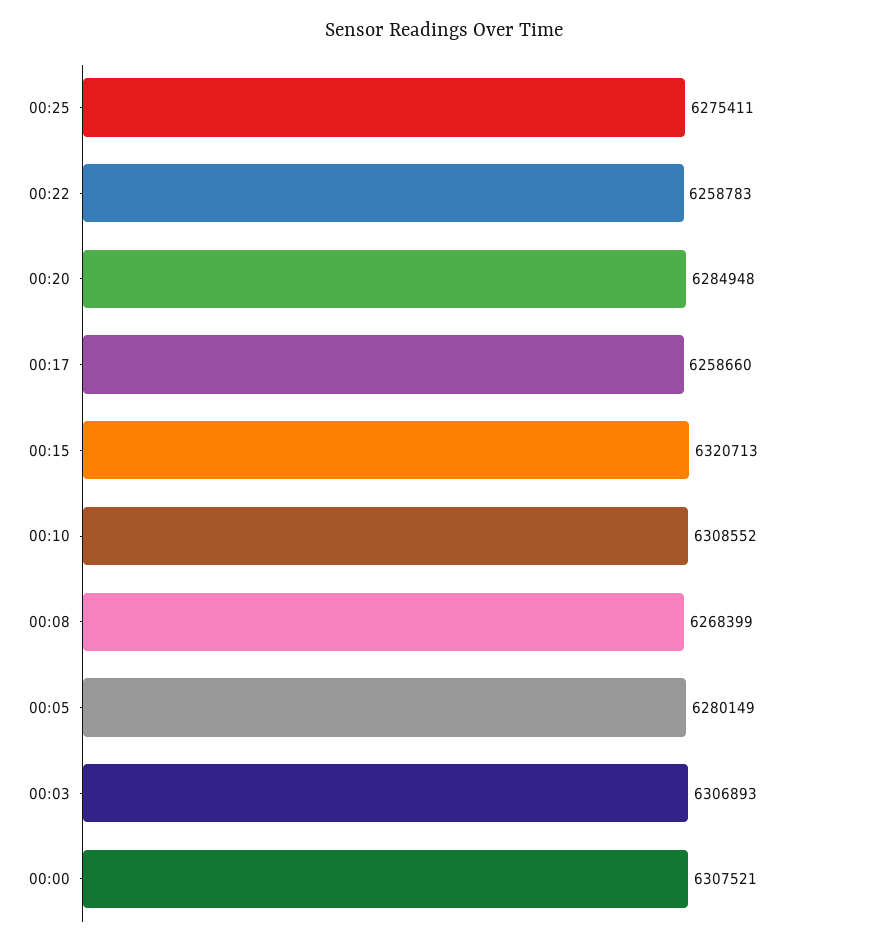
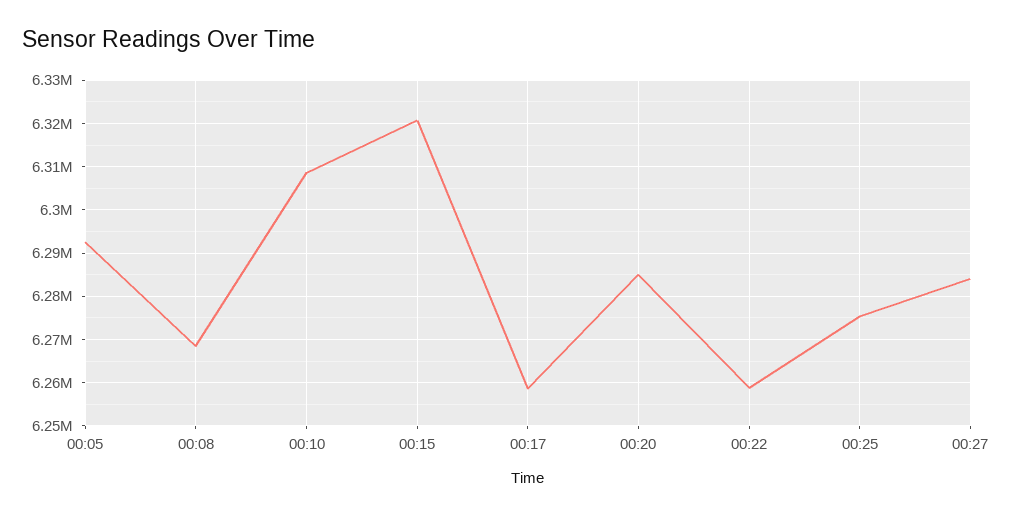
00:05: 6280149 -> 6292000
00:03: 6306893 -> none
00:00: 6307521 -> none
00:27: none -> 6284000

